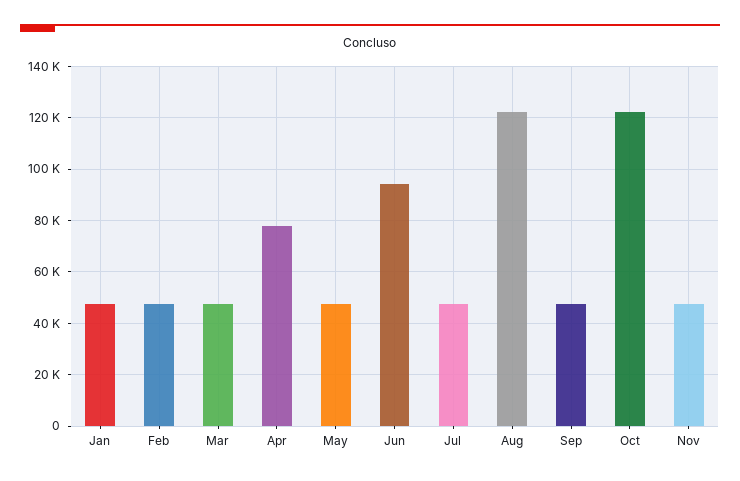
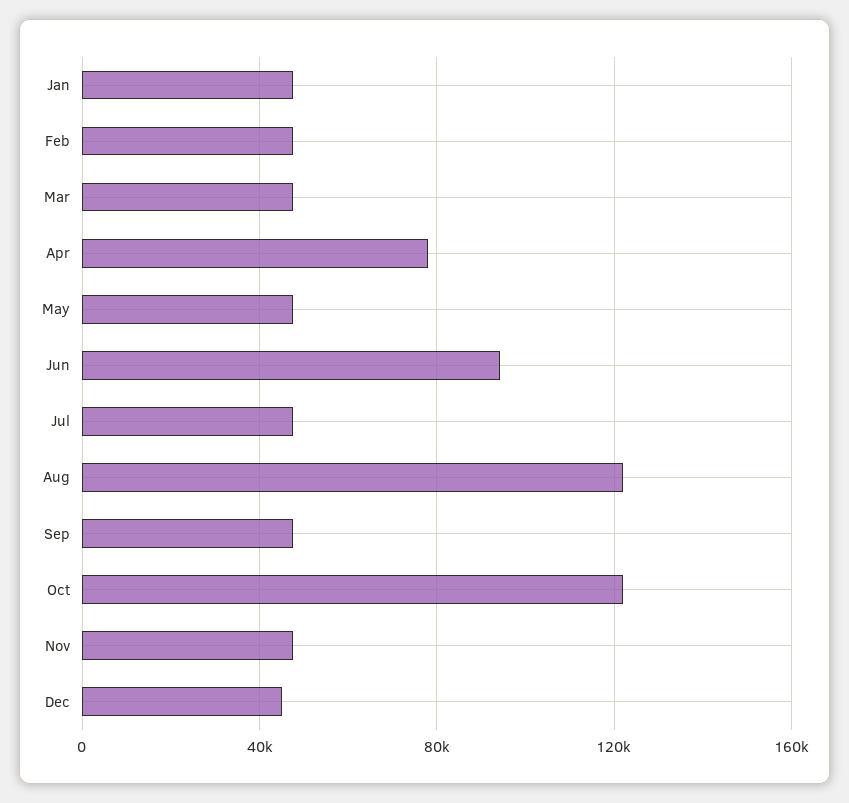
Dec: none -> 45000

